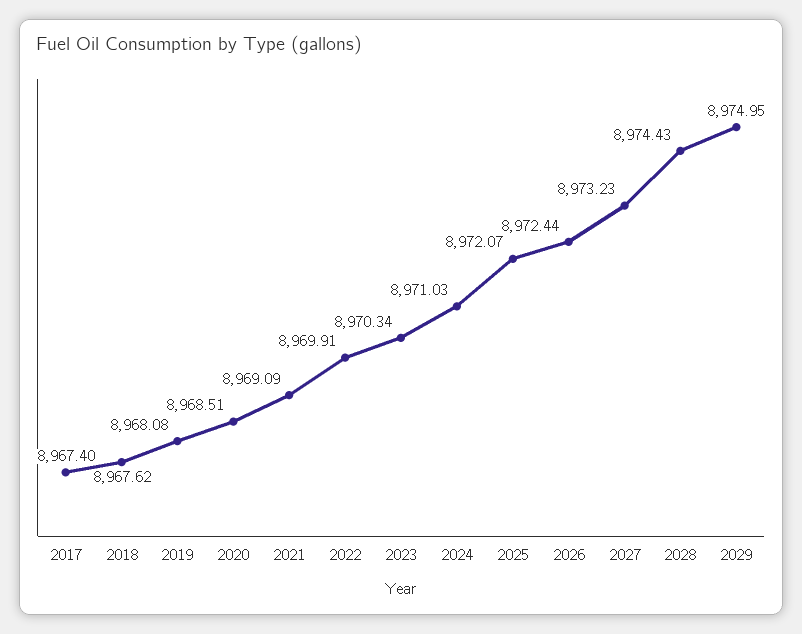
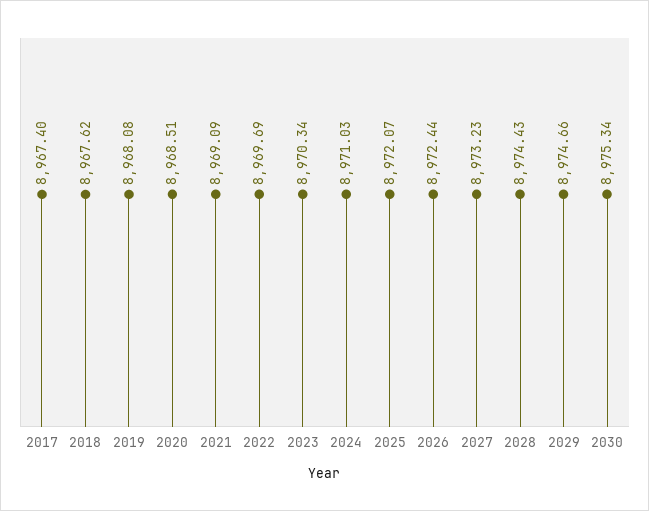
2022: 8969.91 -> 8969.69
2029: 8974.95 -> 8974.66
2030: none -> 8975.34

